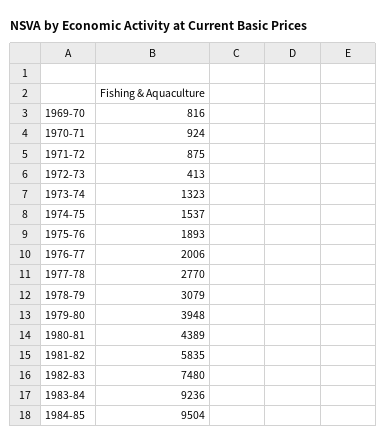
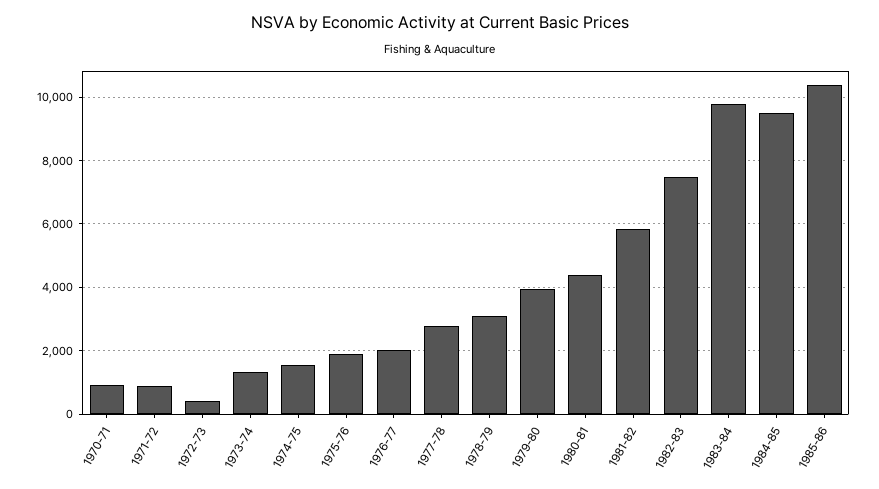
1969-70: 816 -> none
1983-84: 9236 -> 9800
1985-86: none -> 10400

